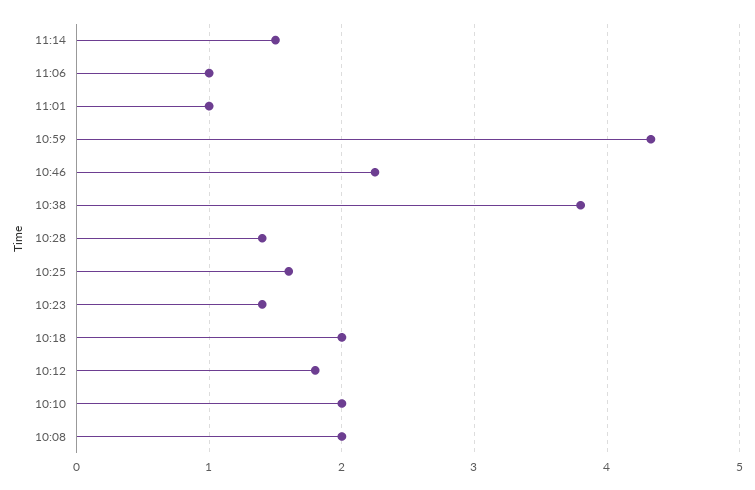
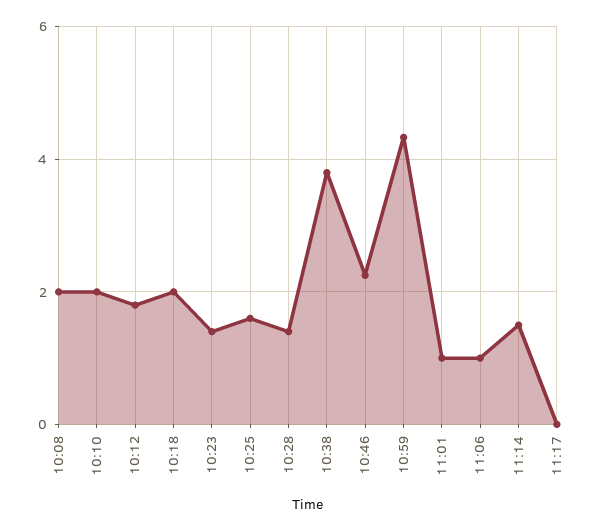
11:17: none -> 0

